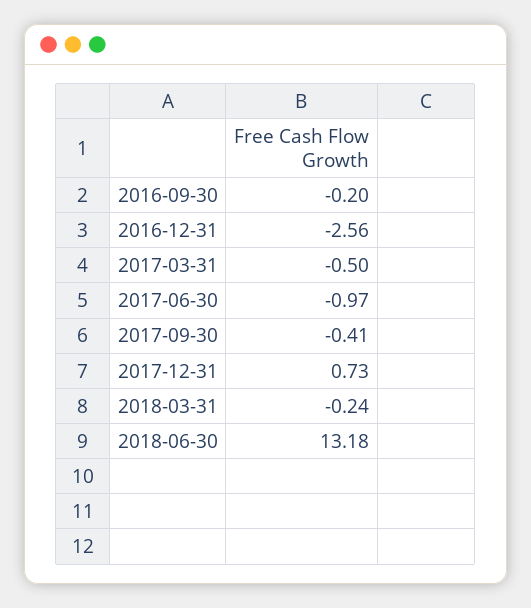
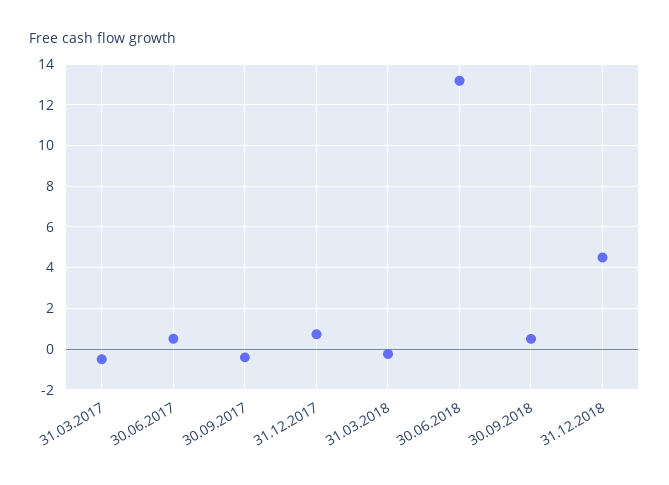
2016-09-30: -0.2 -> none
2016-12-31: -2.56 -> none
2017-06-30: -0.97 -> 0.5
30.09.2018: none -> 0.5
31.12.2018: none -> 4.5

